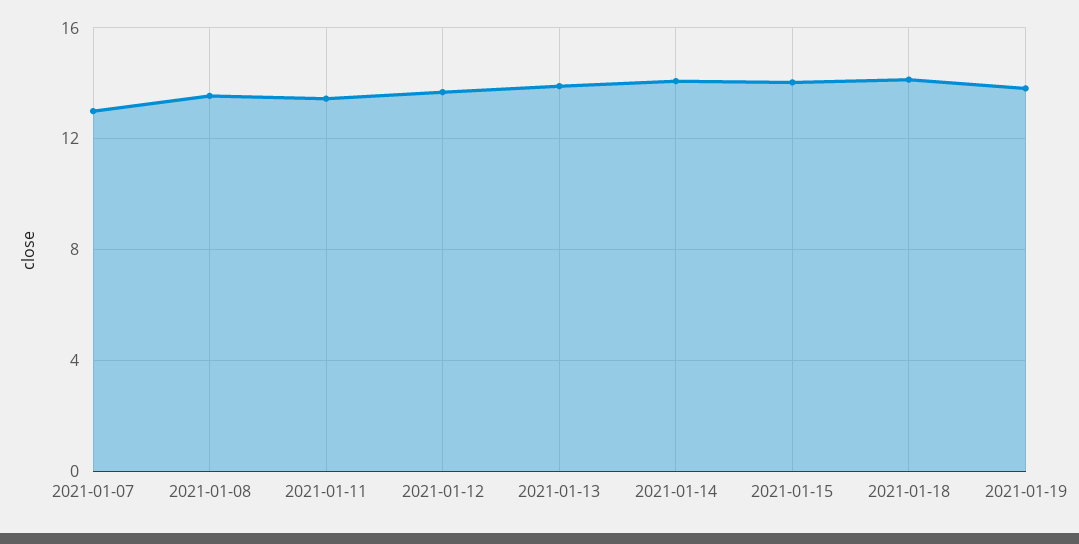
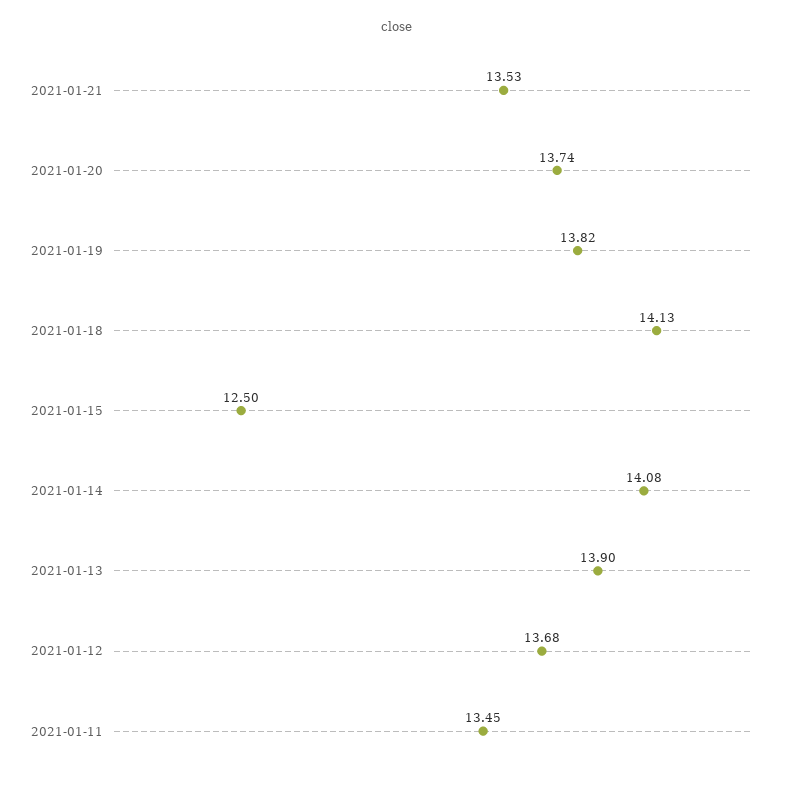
2021-01-07: 13 -> none
2021-01-08: 13.5 -> none
2021-01-15: 14 -> 12.5
2021-01-21: none -> 13.53
2021-01-20: none -> 13.74

